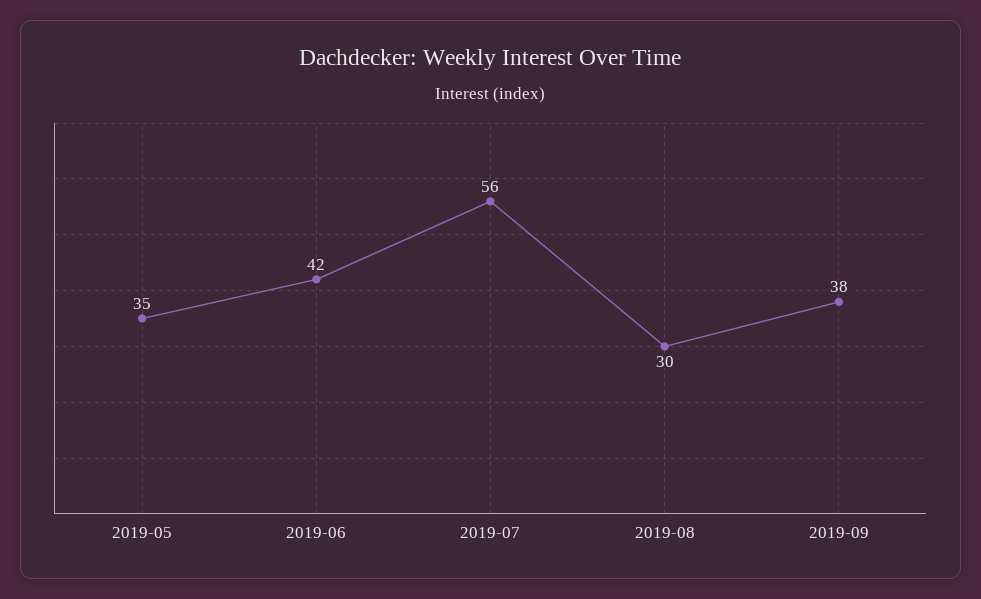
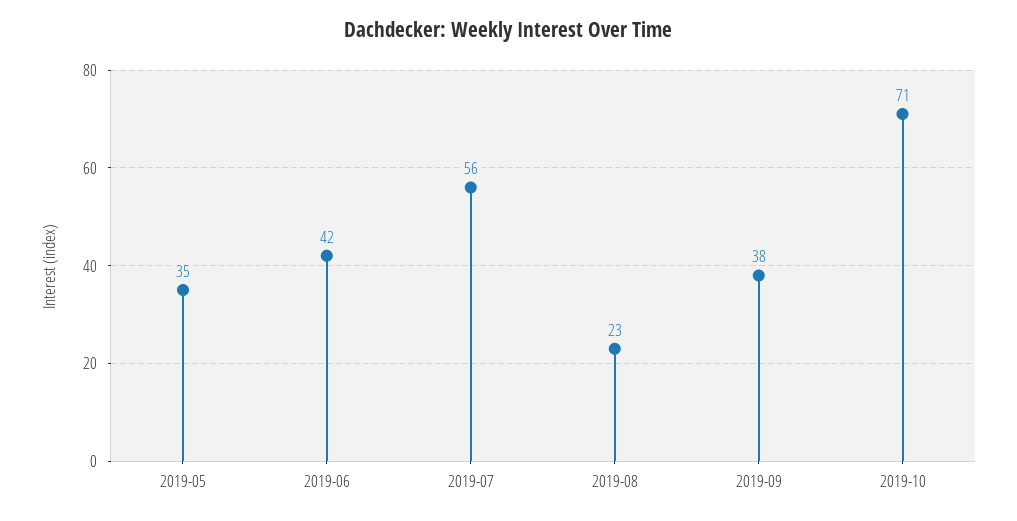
2019-08: 30 -> 23
2019-10: none -> 71

